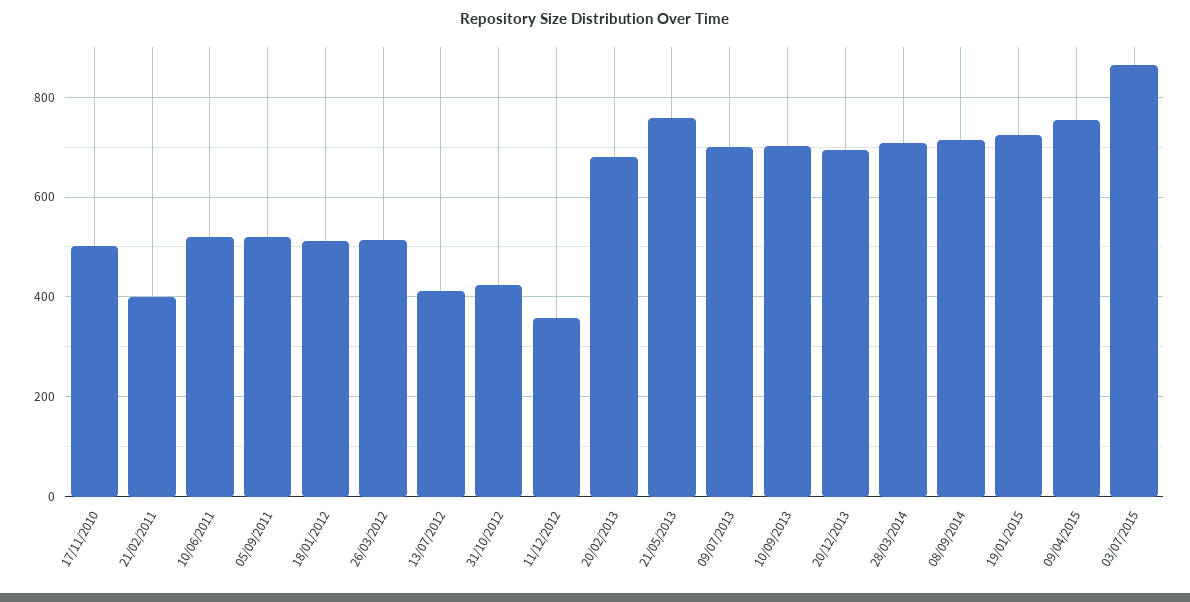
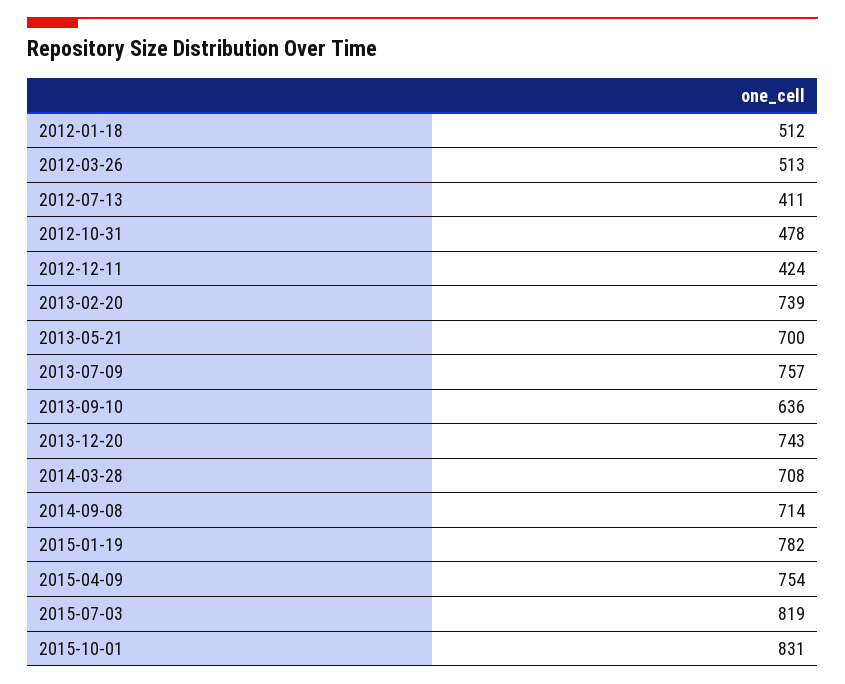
17/11/2010: 500 -> none
21/02/2011: 400 -> none
10/06/2011: 520 -> none
05/09/2011: 520 -> none
31/10/2012: 420 -> 478
11/12/2012: 360 -> 424
20/02/2013: 680 -> 739
21/05/2013: 760 -> 700
09/07/2013: 700 -> 757
10/09/2013: 700 -> 636
20/12/2013: 700 -> 743
19/01/2015: 720 -> 782
03/07/2015: 860 -> 819
2015-10-01: none -> 831

